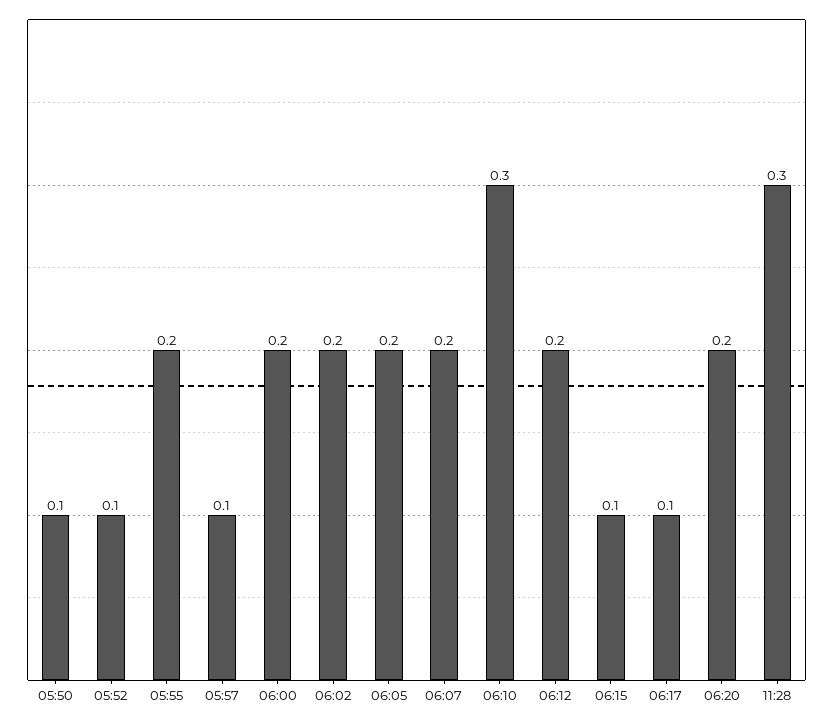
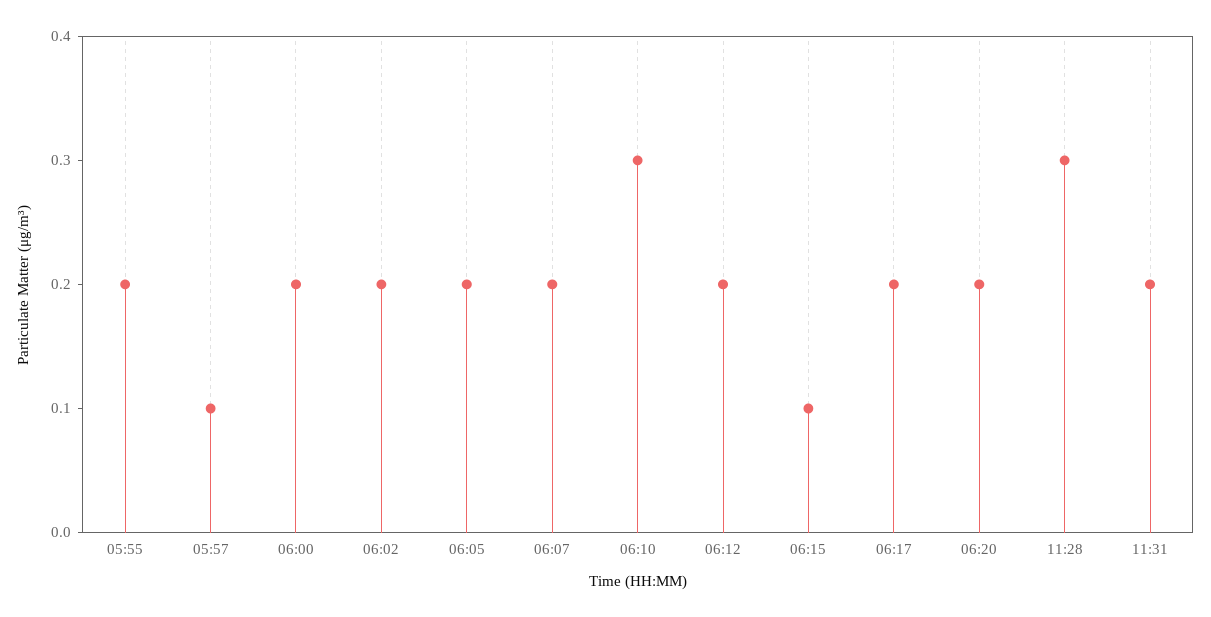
05:50: 0.1 -> none
05:52: 0.1 -> none
06:17: 0.1 -> 0.2
11:31: none -> 0.2

